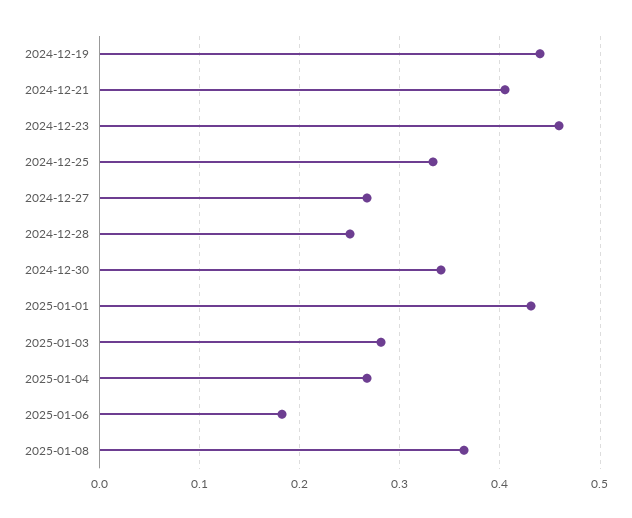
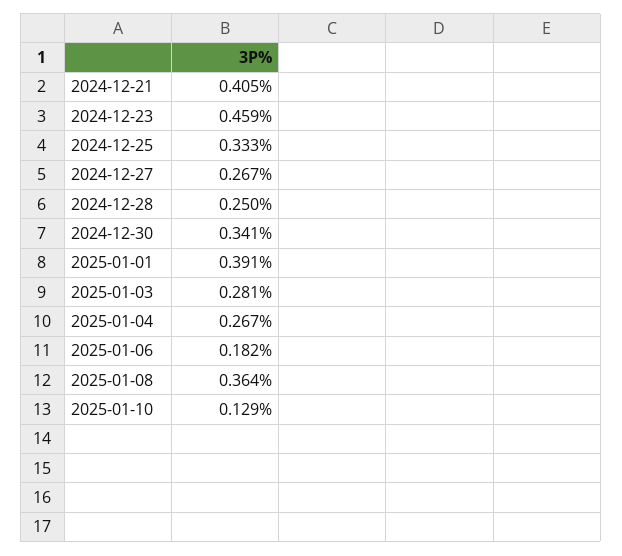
2024-12-19: 0.44 -> none
2025-01-01: 0.43 -> 0.391
2025-01-10: none -> 0.129

